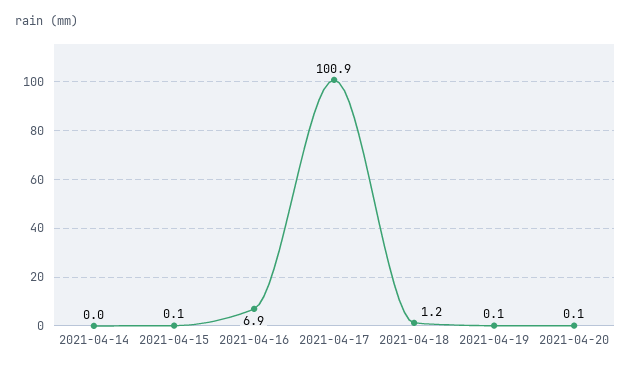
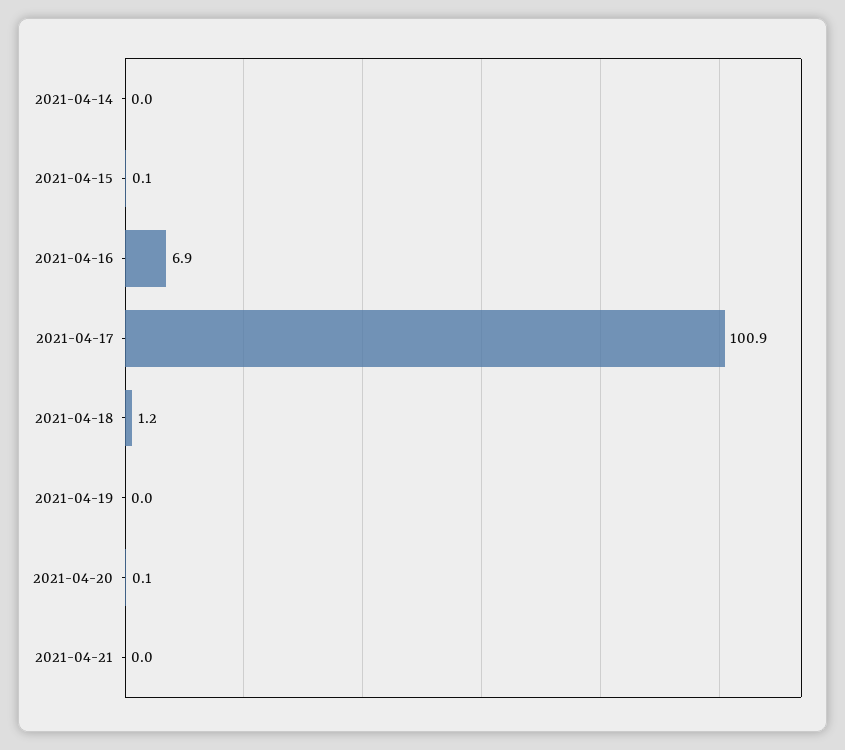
2021-04-19: 0.1 -> 0
2021-04-21: none -> 0

